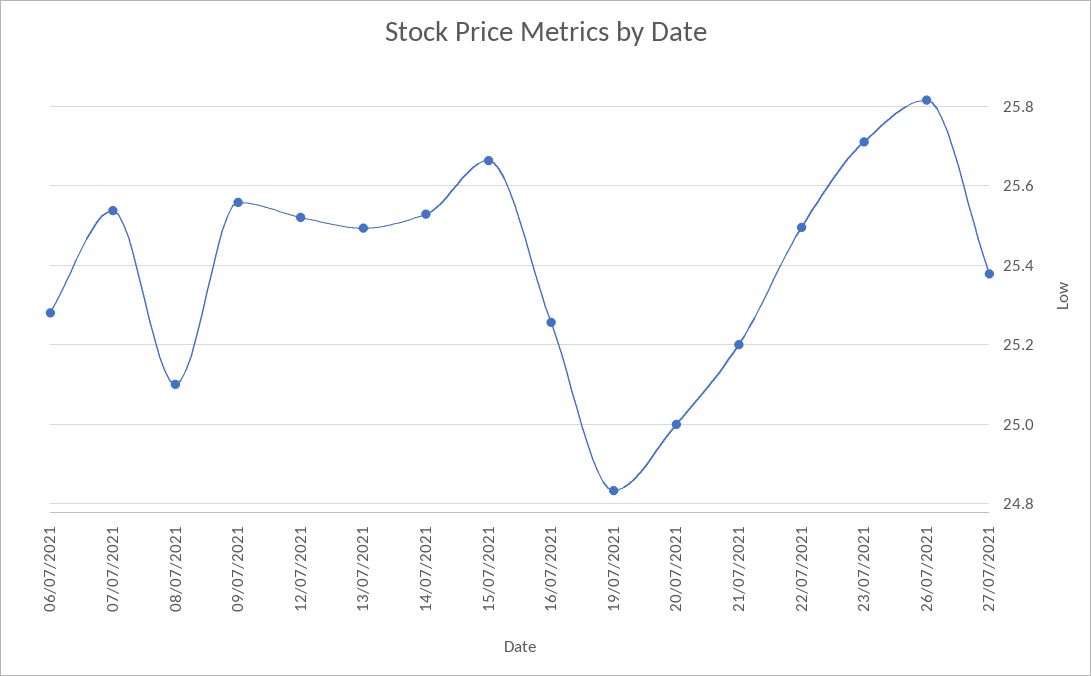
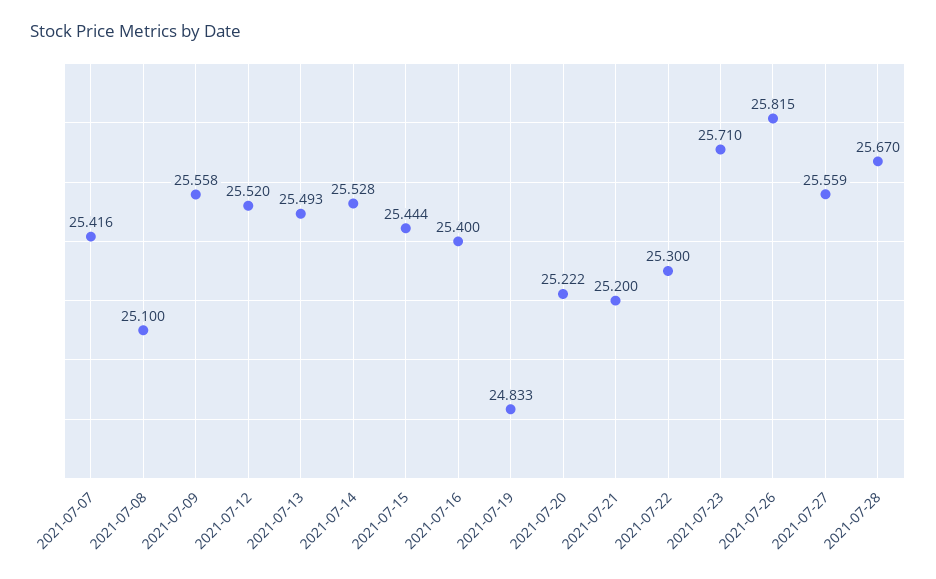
06/07/2021: 25.28 -> none
07/07/2021: 25.54 -> 25.416
15/07/2021: 25.66 -> 25.444
16/07/2021: 25.26 -> 25.4
20/07/2021: 25 -> 25.222
22/07/2021: 25.5 -> 25.3
27/07/2021: 25.38 -> 25.559
2021-07-28: none -> 25.67

